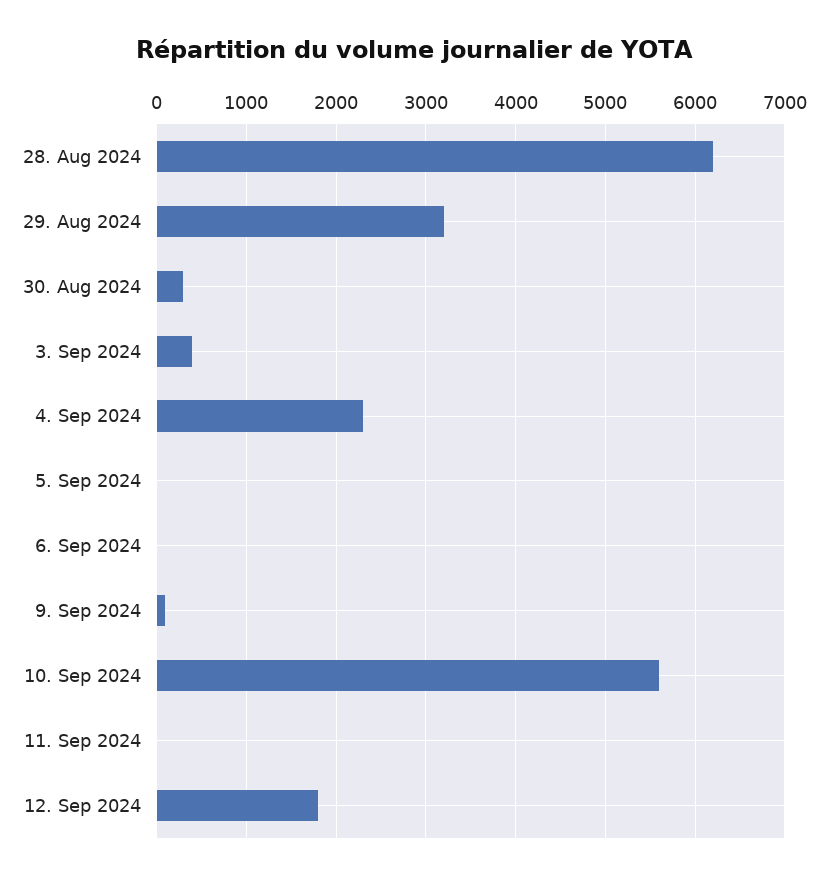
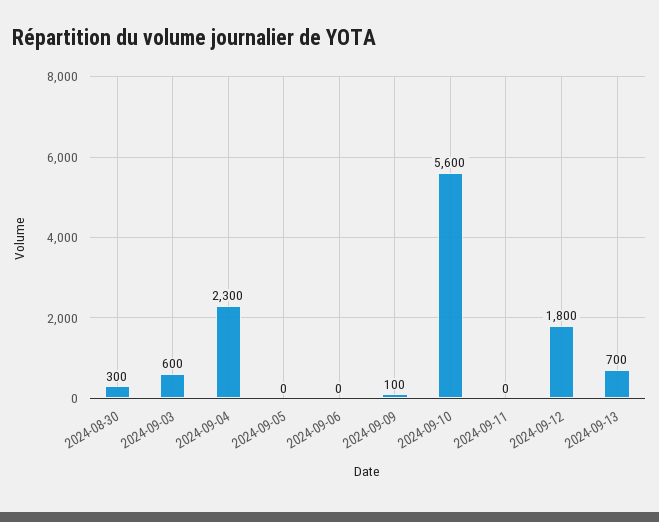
28. Aug 2024: 6200 -> none
29. Aug 2024: 3200 -> none
3. Sep 2024: 400 -> 600
2024-09-13: none -> 700

